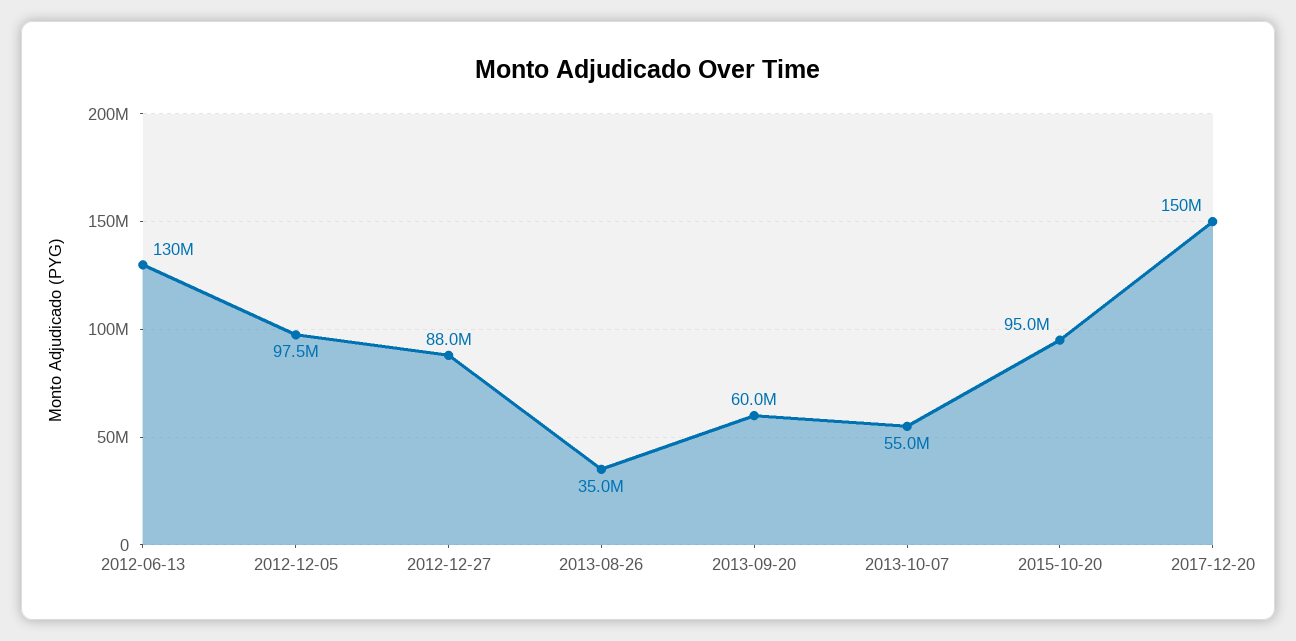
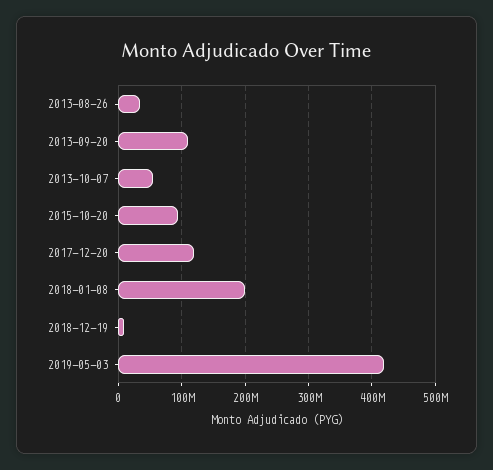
2012-06-13: 130000000 -> none
2012-12-05: 97500000 -> none
2012-12-27: 88000000 -> none
2013-09-20: 60000000 -> 110000000
2017-12-20: 150000000 -> 120000000
2018-01-08: none -> 200000000
2018-12-19: none -> 10000000
2019-05-03: none -> 420000000

